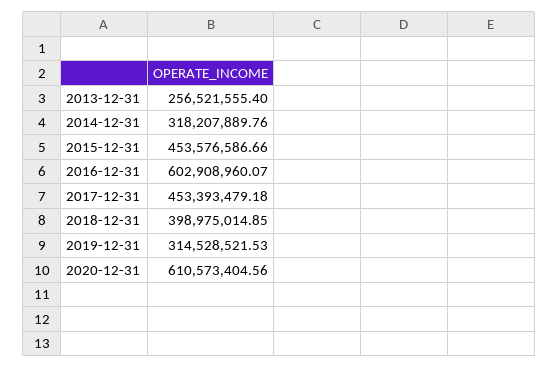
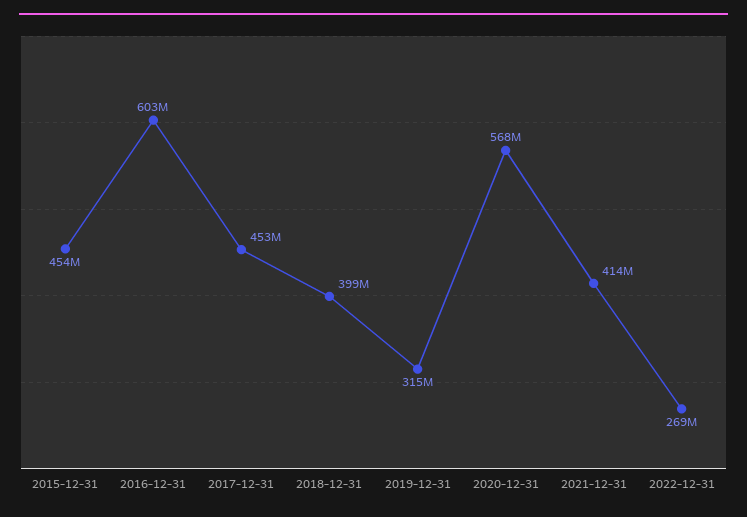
2013-12-31: 256521555.4 -> none
2014-12-31: 318207889.76 -> none
2020-12-31: 610573404.56 -> 568000000
2021-12-31: none -> 414000000
2022-12-31: none -> 269000000

